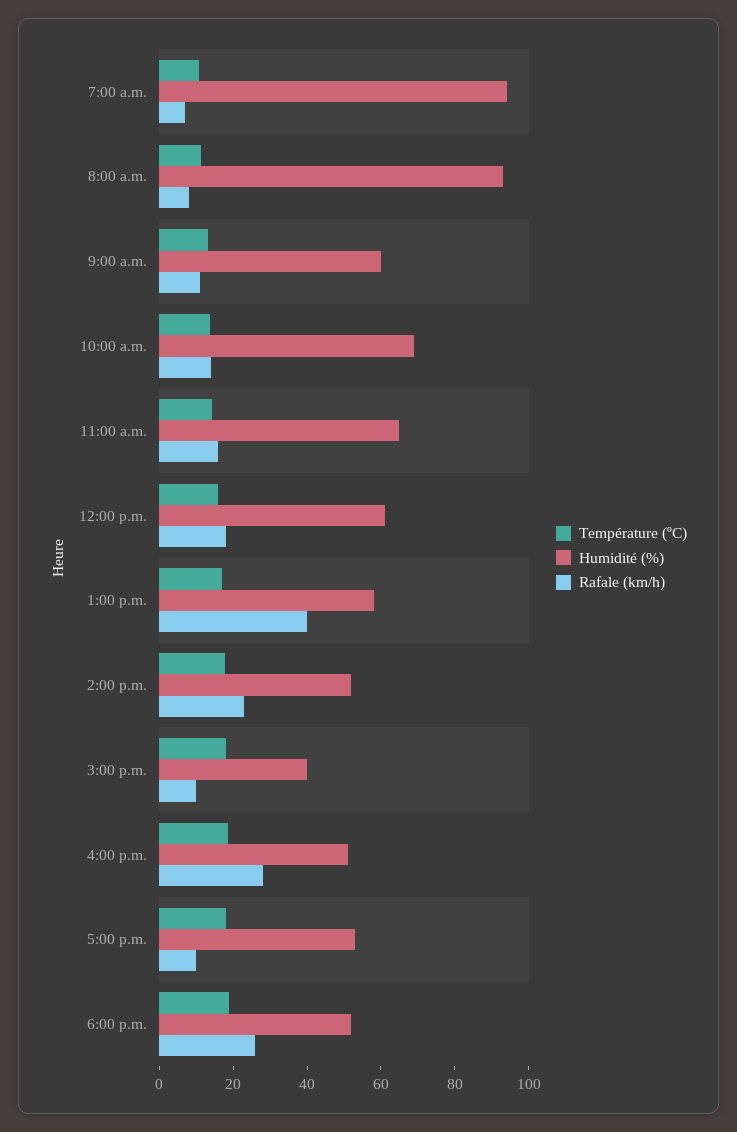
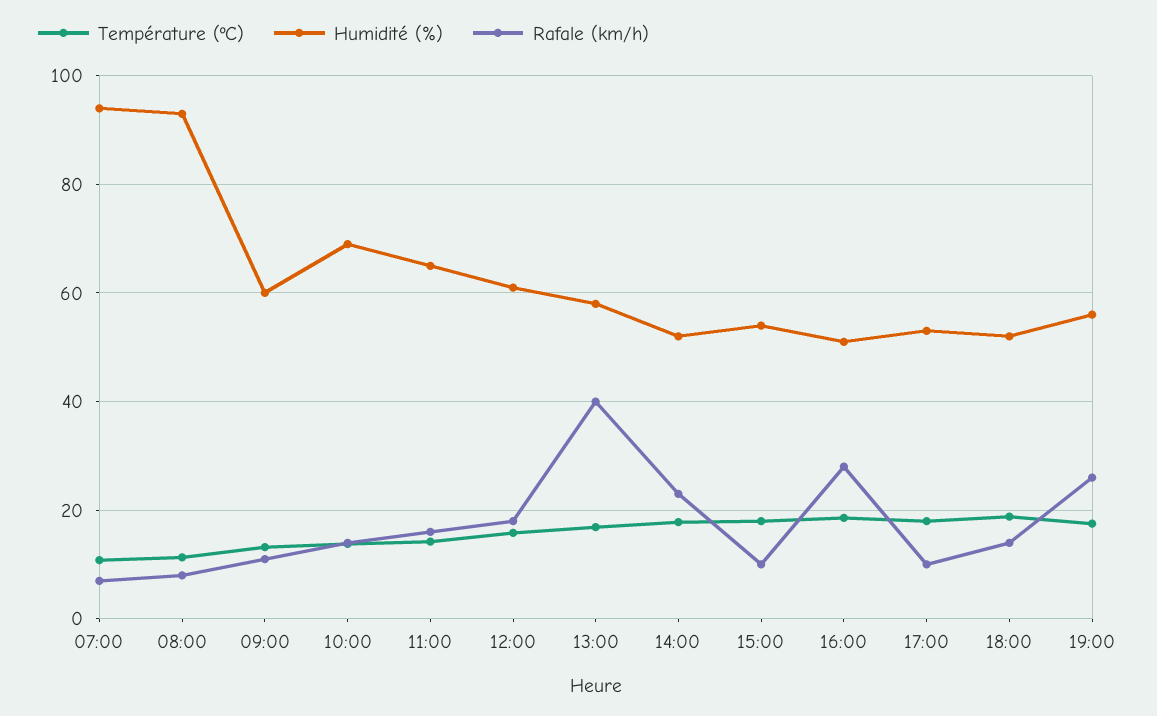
Humidité (%), 3:00 p.m.: 40 -> 54
Rafale (km/h), 6:00 p.m.: 25 -> 14
Température (ºC), 19:00: none -> 18
Humidité (%), 19:00: none -> 56
Rafale (km/h), 19:00: none -> 26

